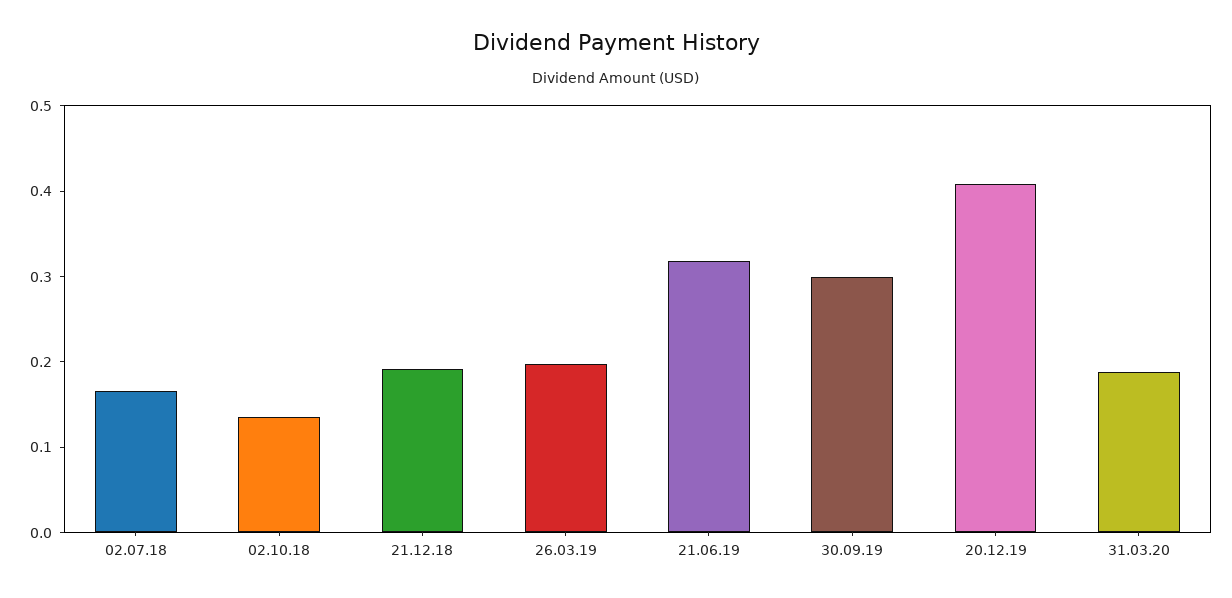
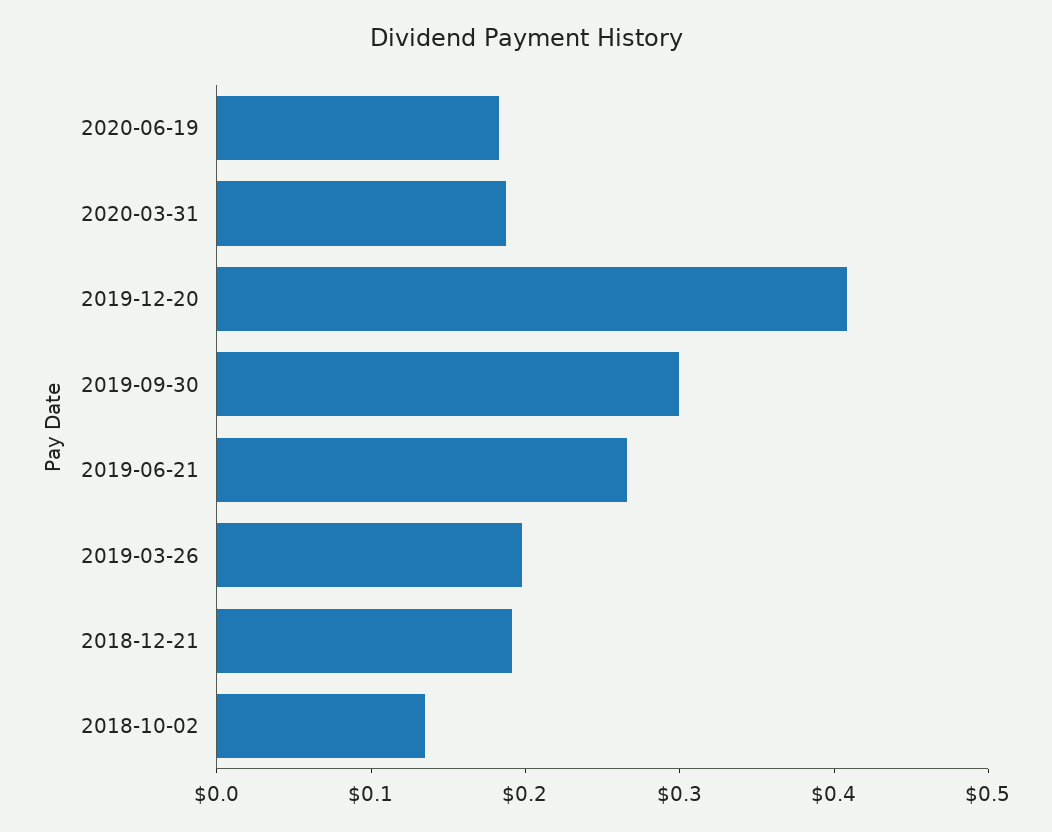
02.07.18: 0.16 -> none
21.06.19: 0.32 -> 0.26
2020-06-19: none -> 0.18

